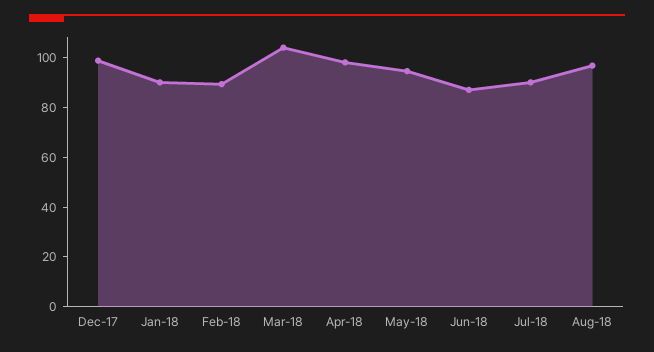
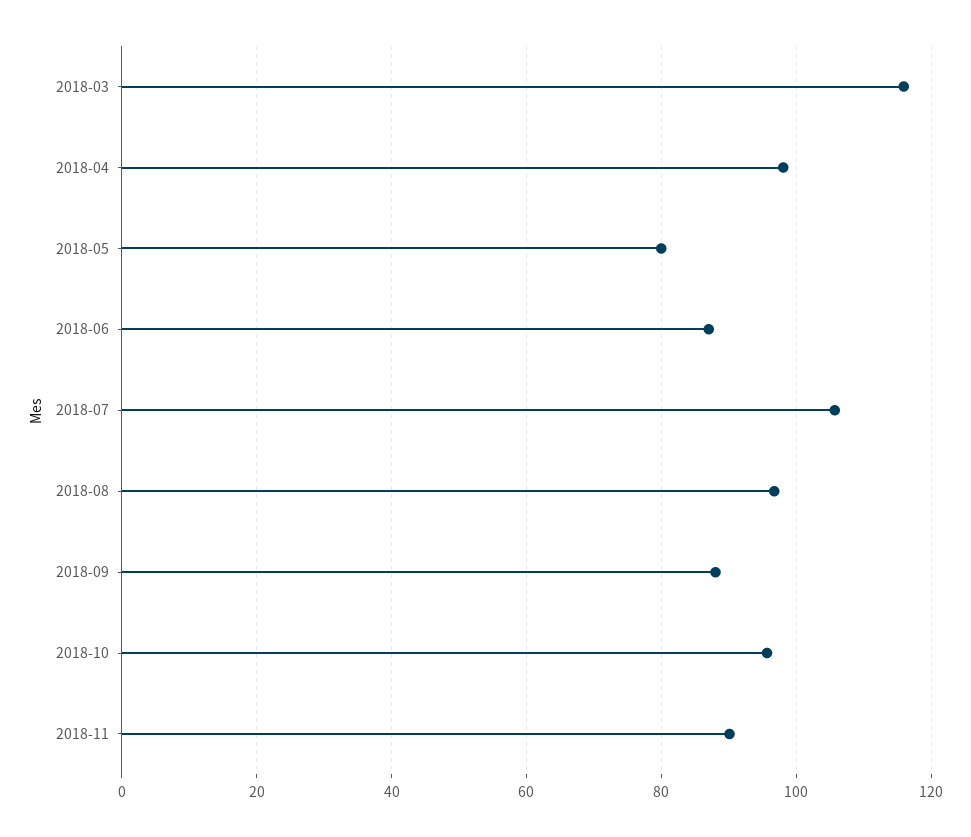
Dec-17: 100 -> none
Jan-18: 90 -> none
Feb-18: 90 -> none
Mar-18: 105 -> 116
May-18: 95 -> 80
Jul-18: 90 -> 106
2018-09: none -> 88
2018-10: none -> 96
2018-11: none -> 90

